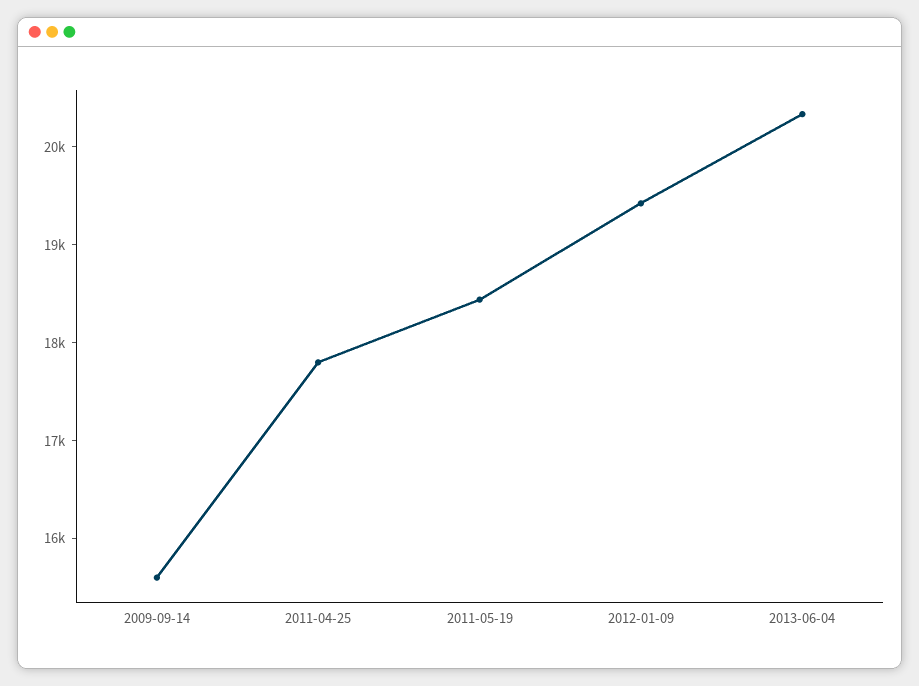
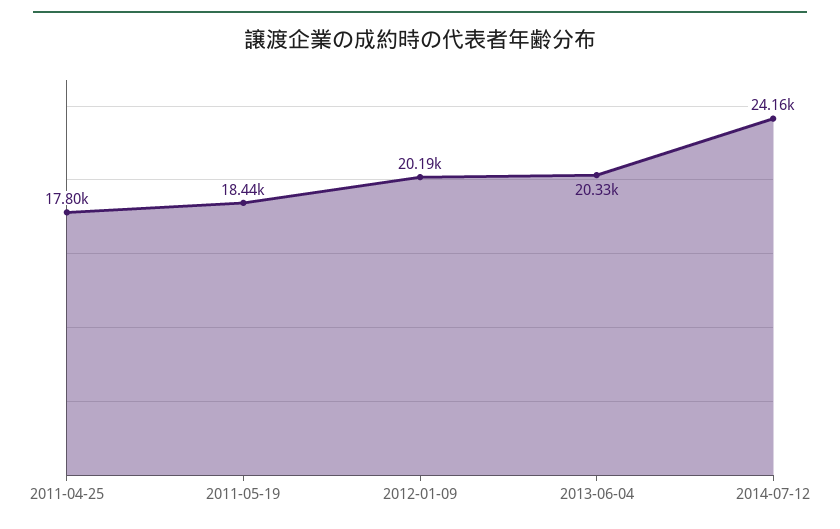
2009-09-14: 15600 -> none
2012-01-09: 19400 -> 20190
2014-07-12: none -> 24160

